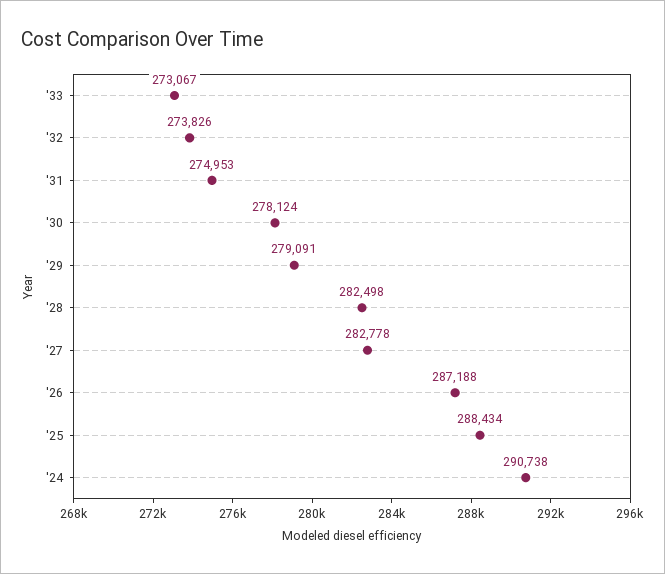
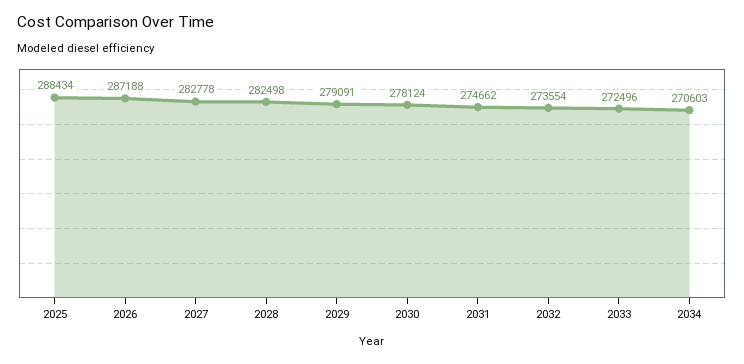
'33: 273067 -> 272496
'32: 273826 -> 273554
'31: 274953 -> 274662
'24: 290738 -> none
2034: none -> 270603

